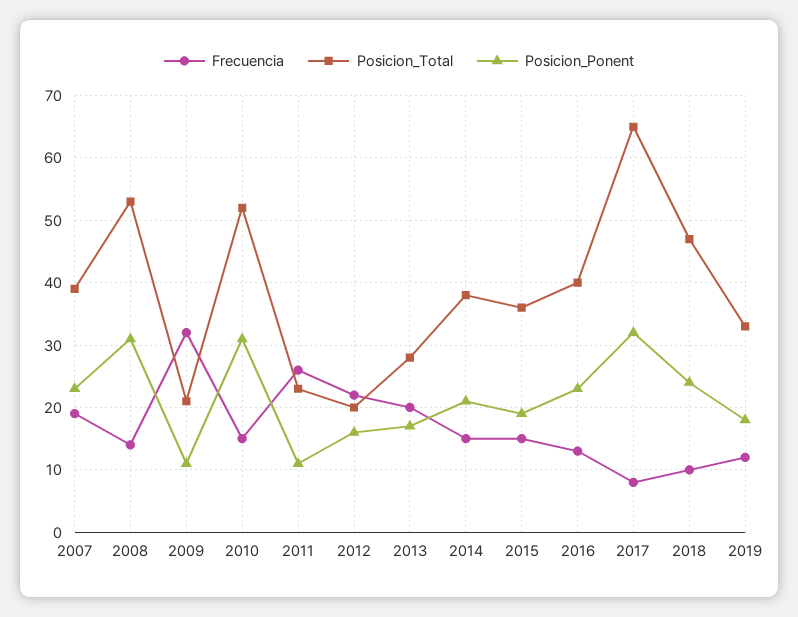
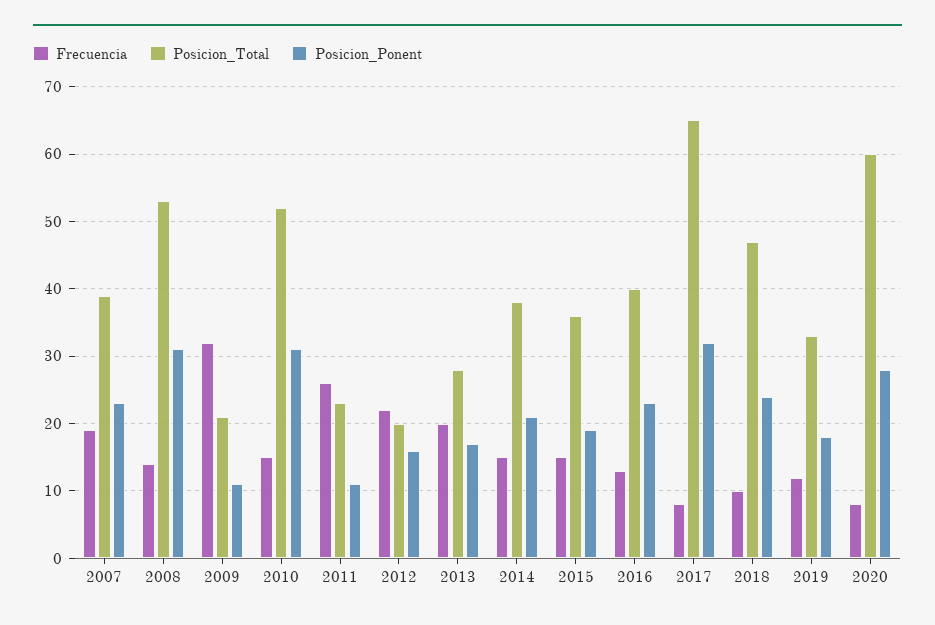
Frecuencia, 2020: none -> 8
Posicion_Total, 2020: none -> 60
Posicion_Ponent, 2020: none -> 28

